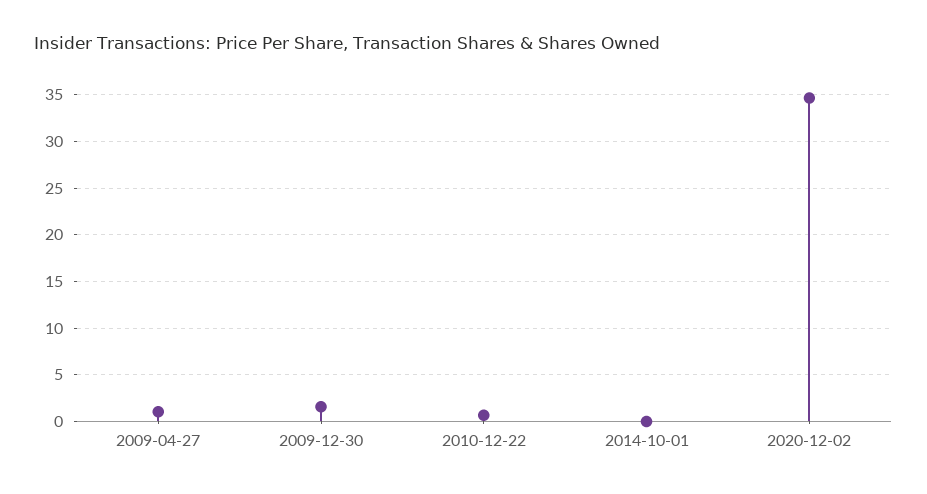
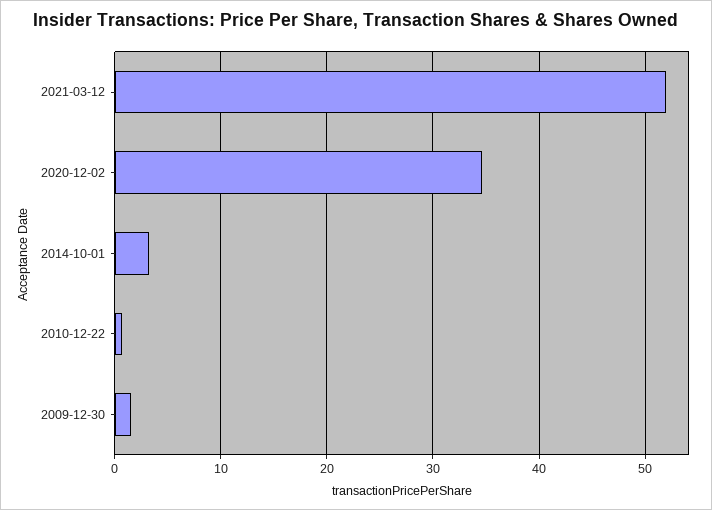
2009-04-27: 1 -> none
2014-10-01: 0 -> 3
2021-03-12: none -> 52

